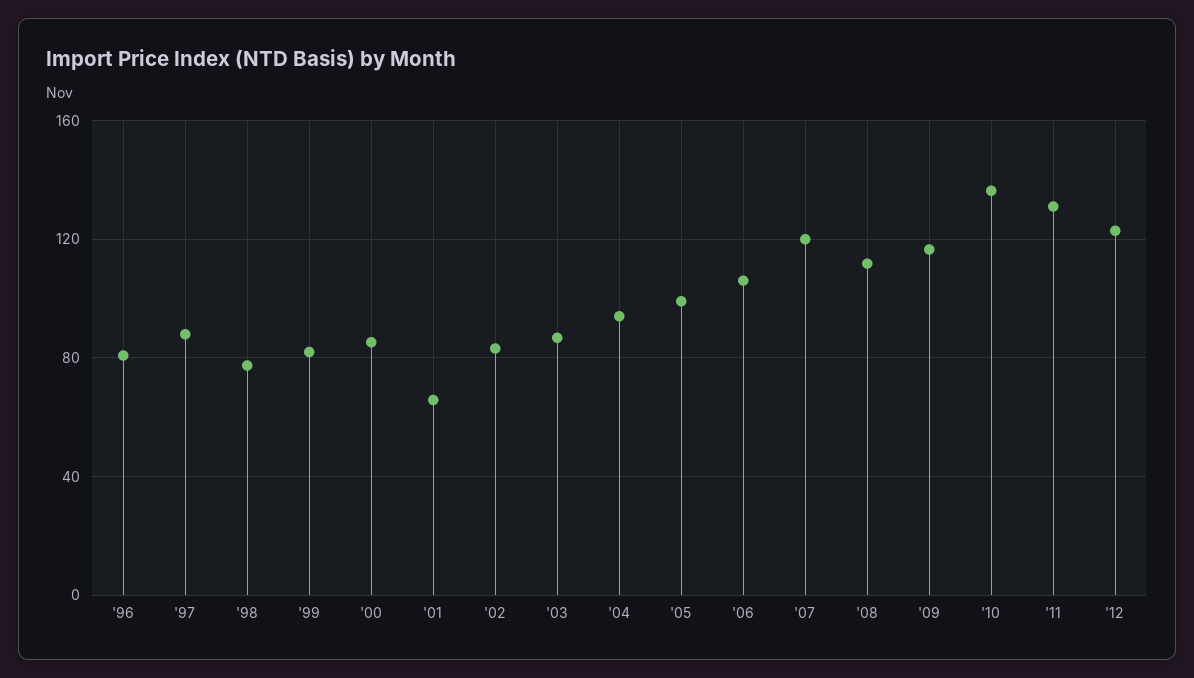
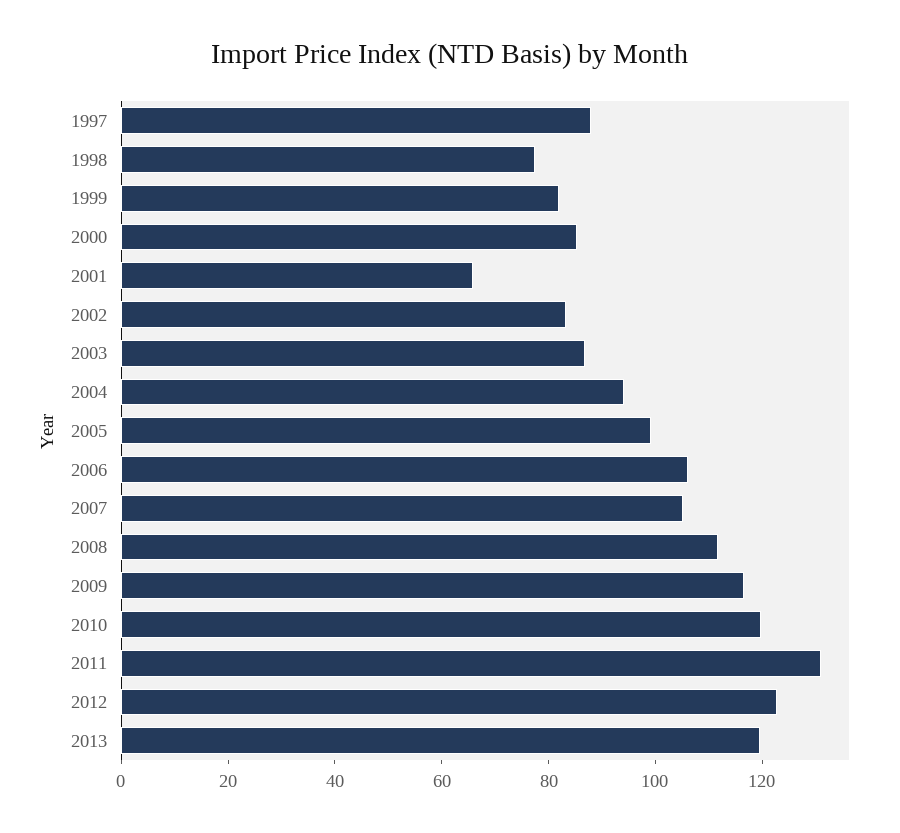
'96: 80 -> none
'07: 120 -> 105
'10: 135 -> 120
2013: none -> 120

